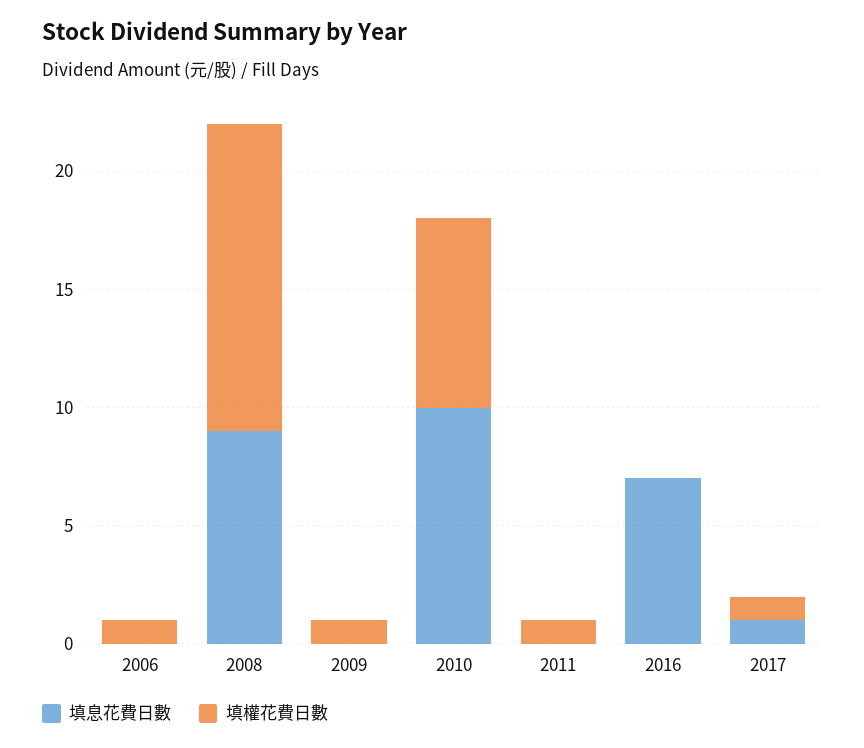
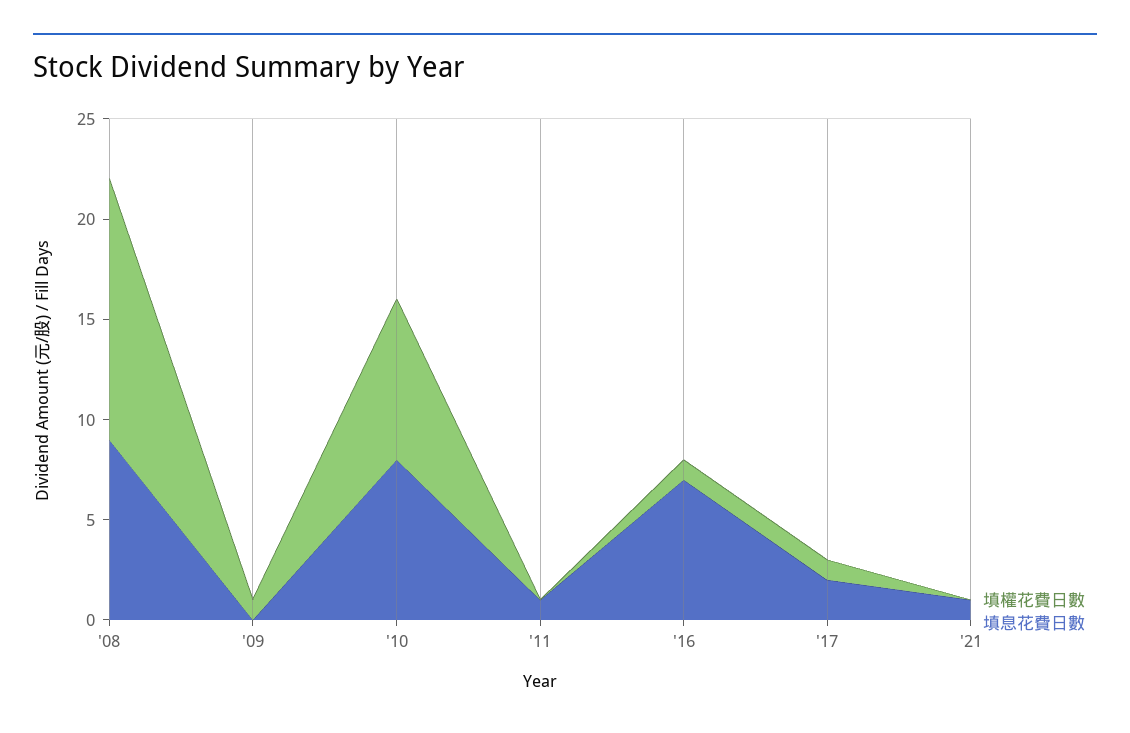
填息花費日數, 2006: 0 -> none
填權花費日數, 2006: 1 -> none
填息花費日數, 2010: 10 -> 8
填息花費日數, 2011: 0 -> 1
填權花費日數, 2011: 1 -> 0
填權花費日數, 2016: 0 -> 1
填息花費日數, 2017: 1 -> 2
填權花費日數, '21: none -> 0
填息花費日數, '21: none -> 1

